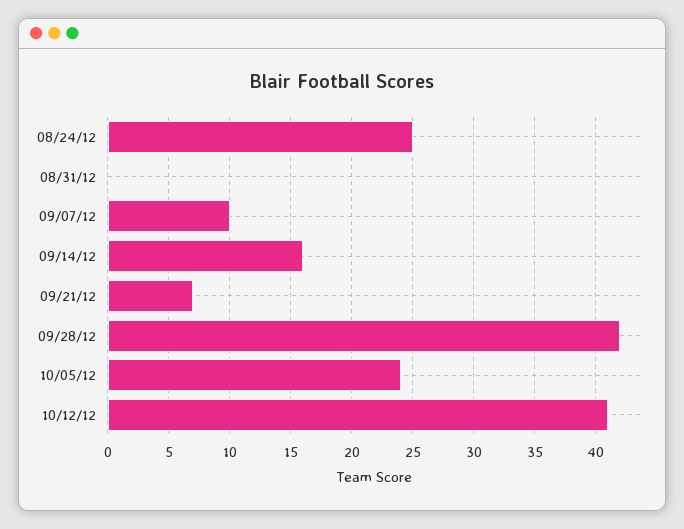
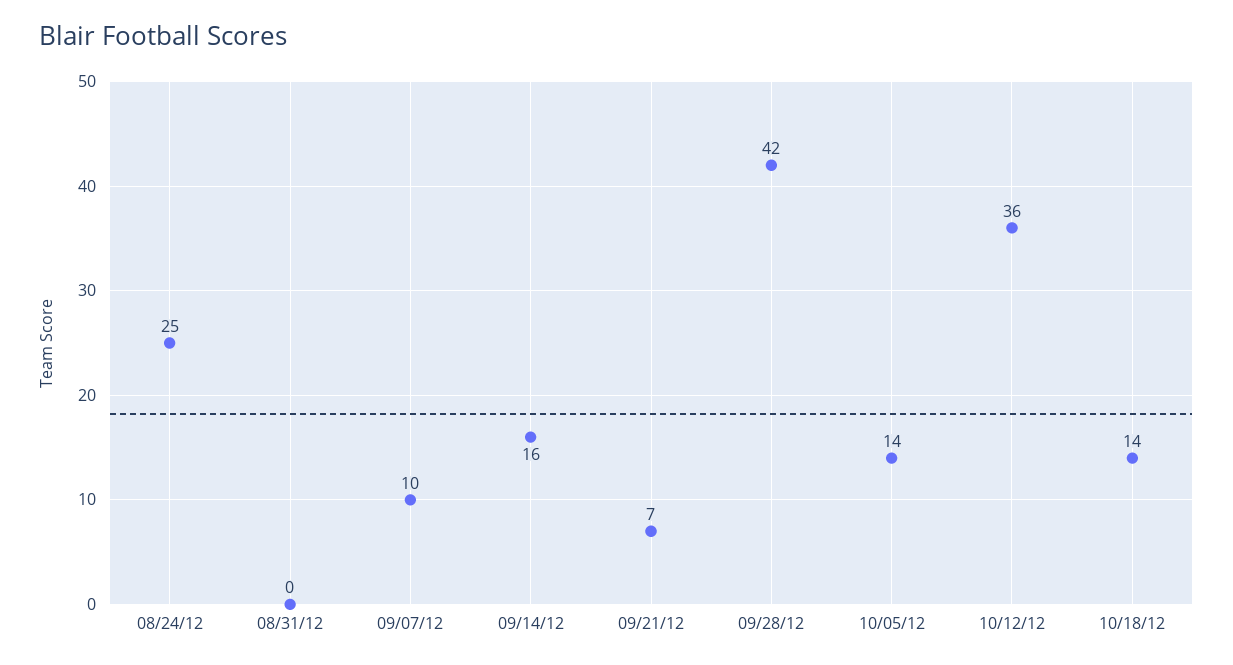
10/05/12: 24 -> 14
10/12/12: 41 -> 36
10/18/12: none -> 14

